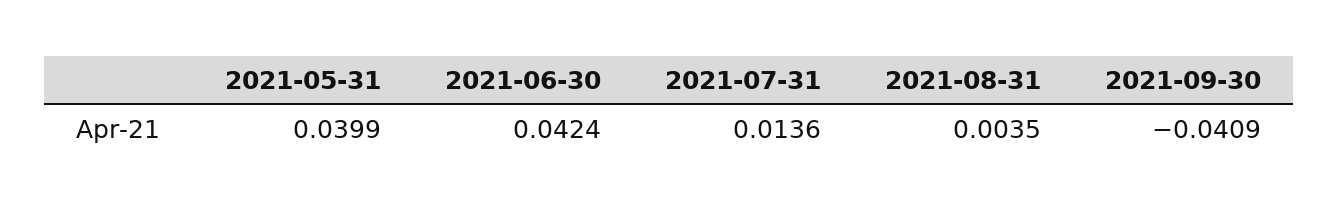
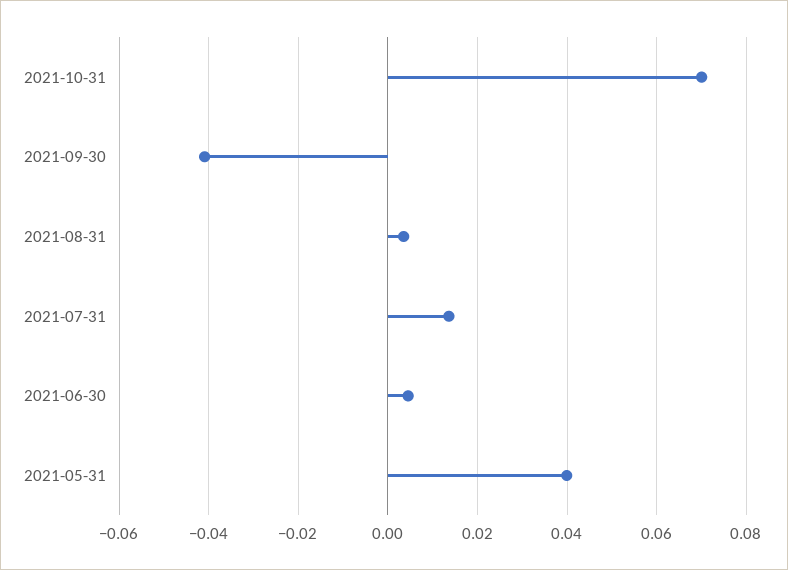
2021-06-30: 0.0424 -> 0.004
2021-10-31: none -> 0.07

